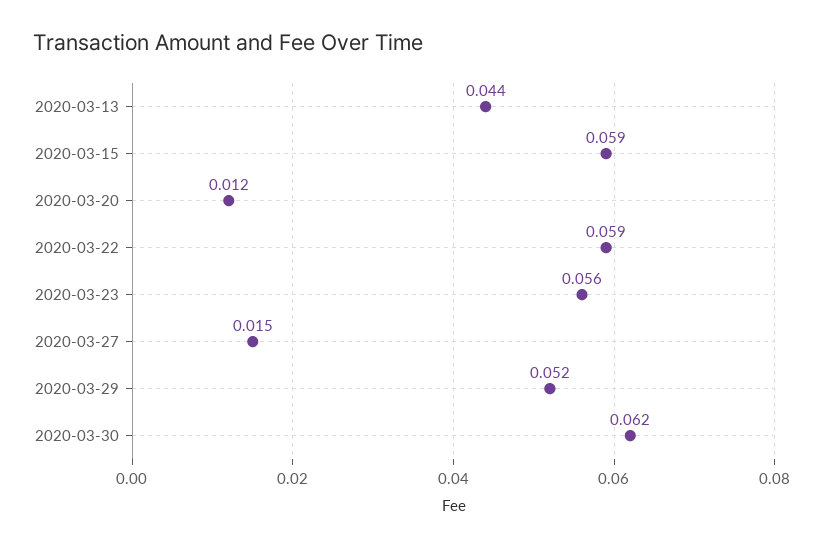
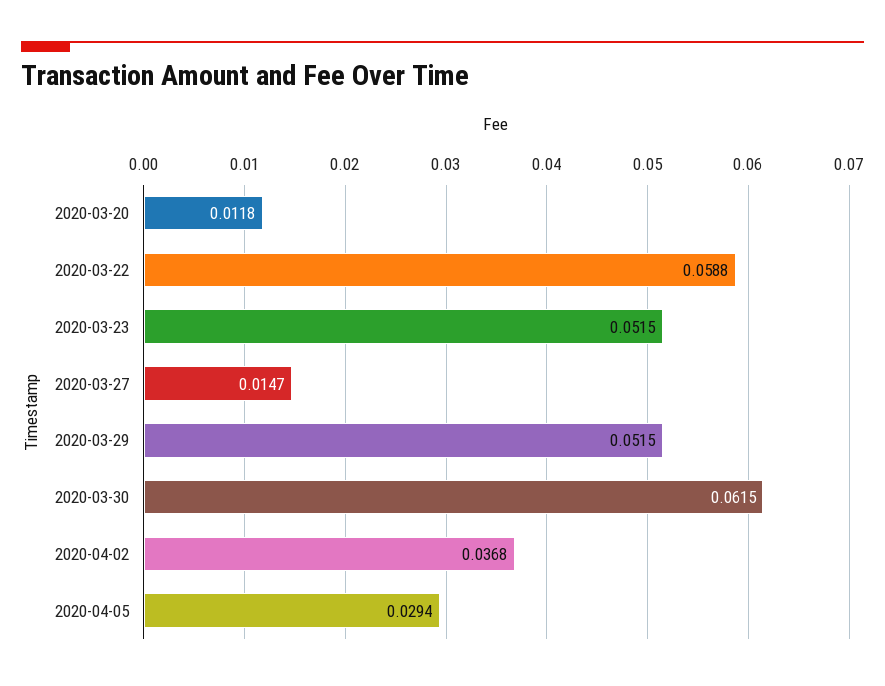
2020-03-13: 0.044 -> none
2020-03-15: 0.059 -> none
2020-03-23: 0.056 -> 0.0515
2020-04-02: none -> 0.0368
2020-04-05: none -> 0.0294

